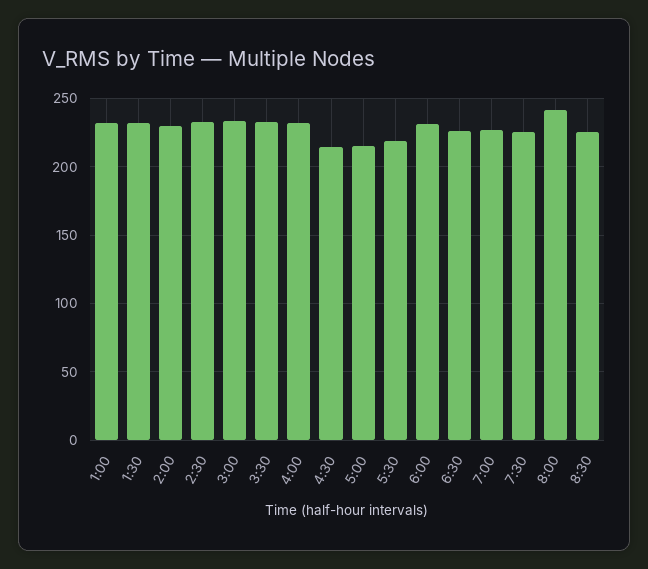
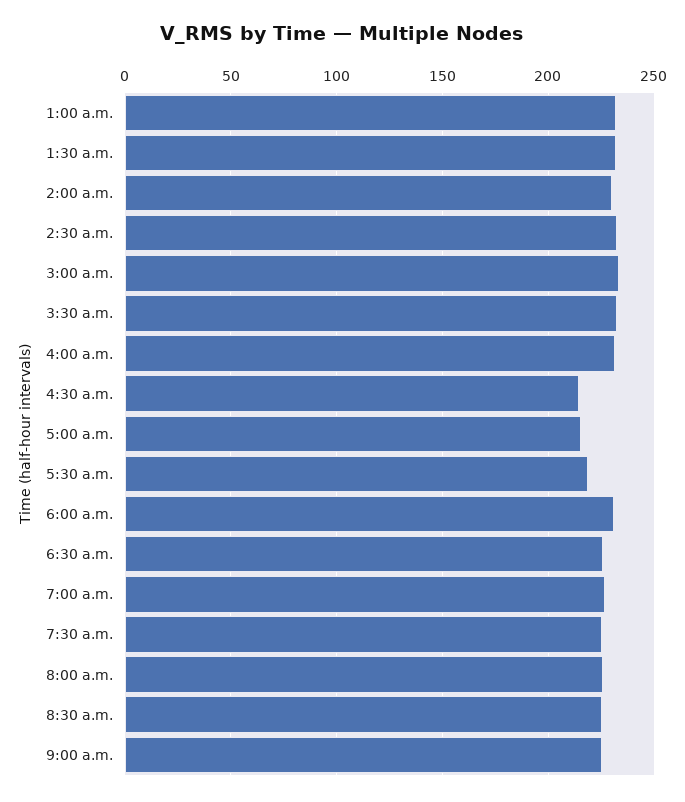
8:00: 240 -> 225
9:00 a.m.: none -> 225

